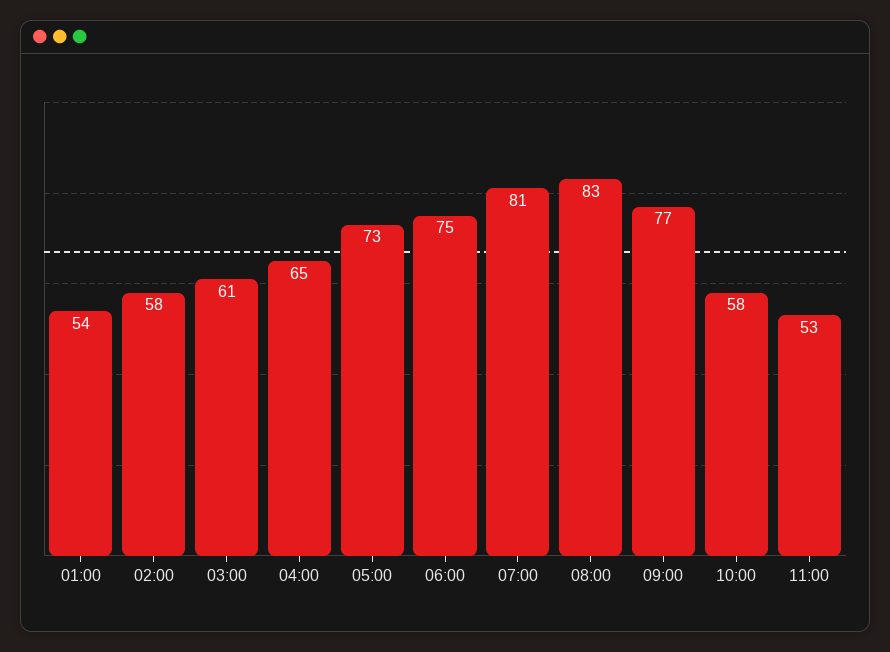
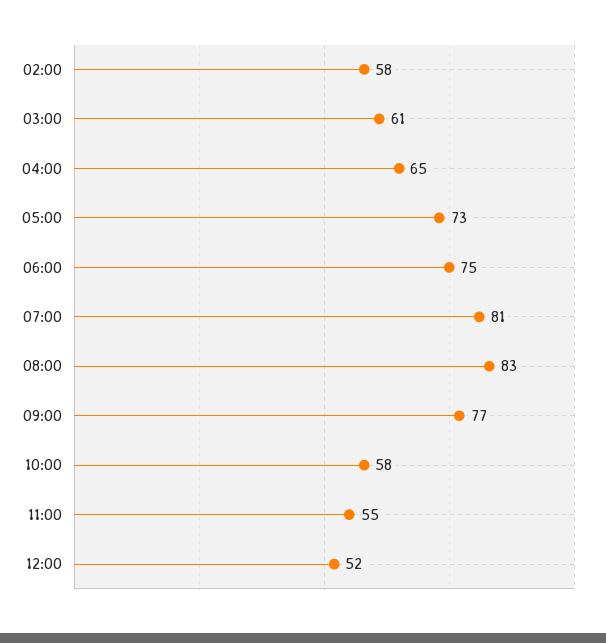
01:00: 54 -> none
11:00: 53 -> 55
12:00: none -> 52

